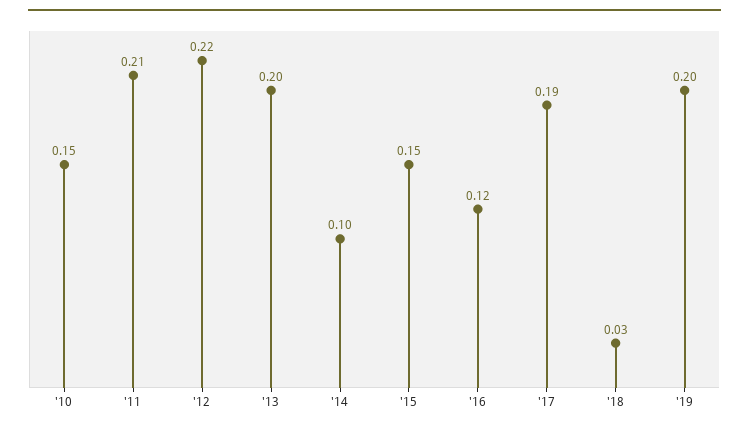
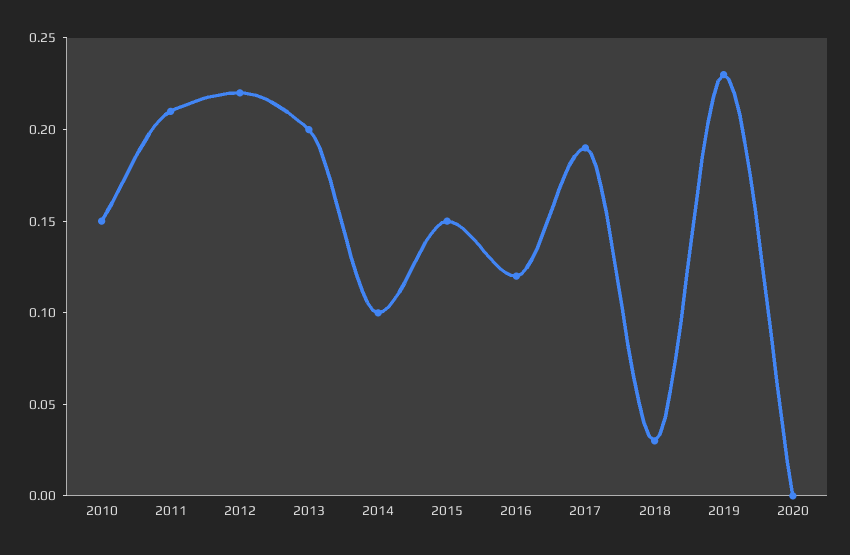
'19: 0.2 -> 0.23
2020: none -> 0

